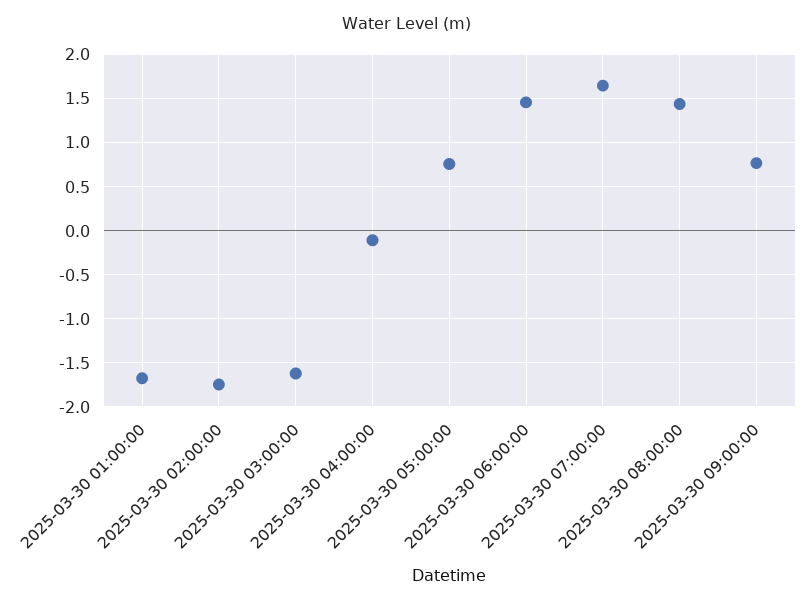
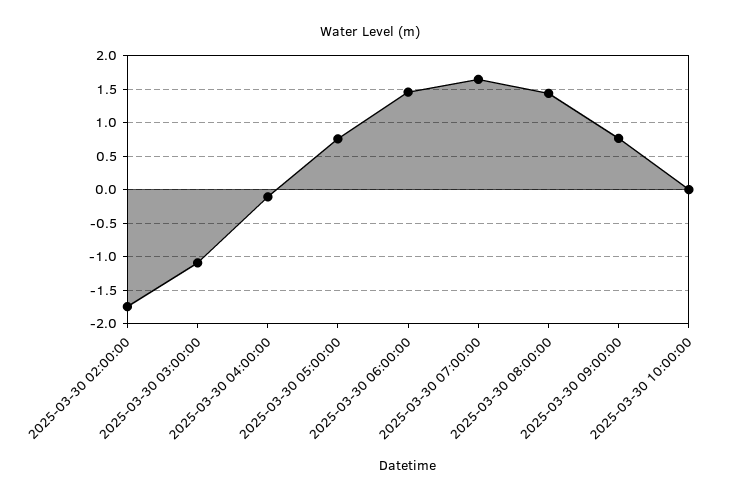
2025-03-30 01:00:00: -1.7 -> none
2025-03-30 03:00:00: -1.6 -> -1.1
2025-03-30 10:00:00: none -> 0

